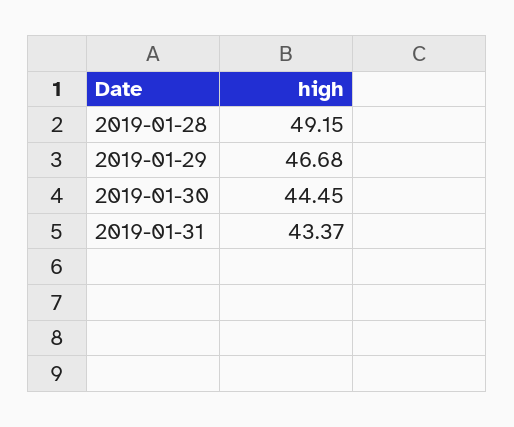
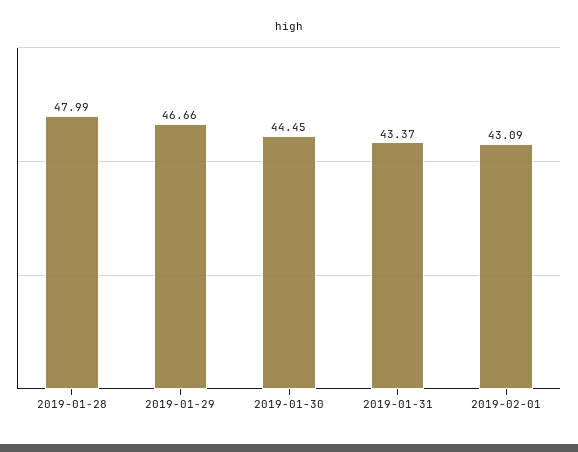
2019-01-28: 49.15 -> 47.99
2019-01-29: 46.68 -> 46.66
2019-02-01: none -> 43.09

